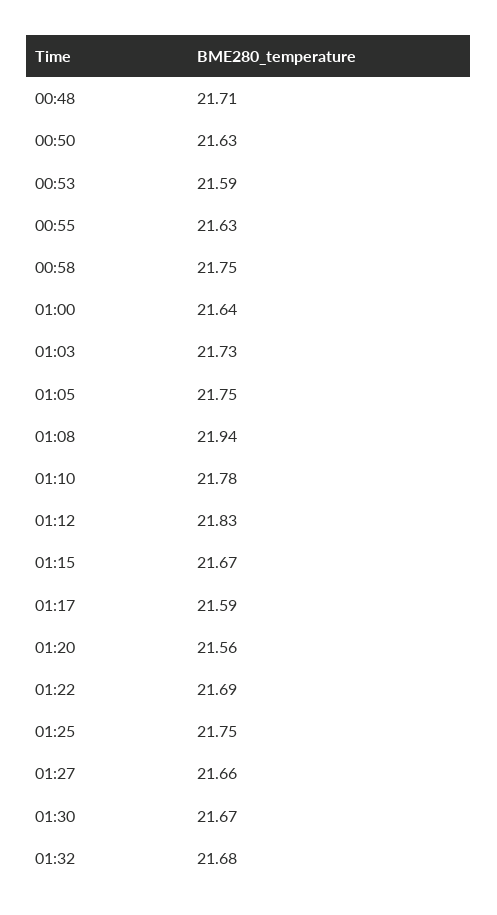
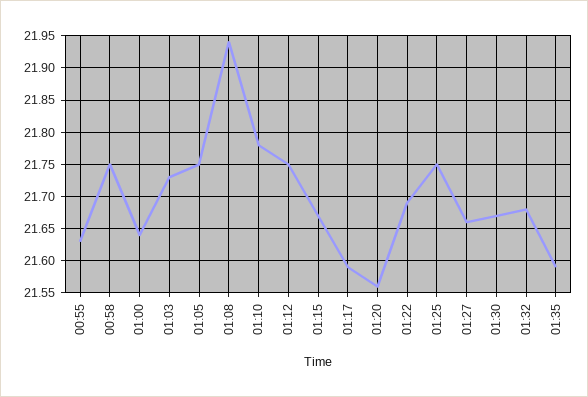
00:48: 21.71 -> none
00:50: 21.63 -> none
00:53: 21.59 -> none
01:12: 21.83 -> 21.75
01:35: none -> 21.59

